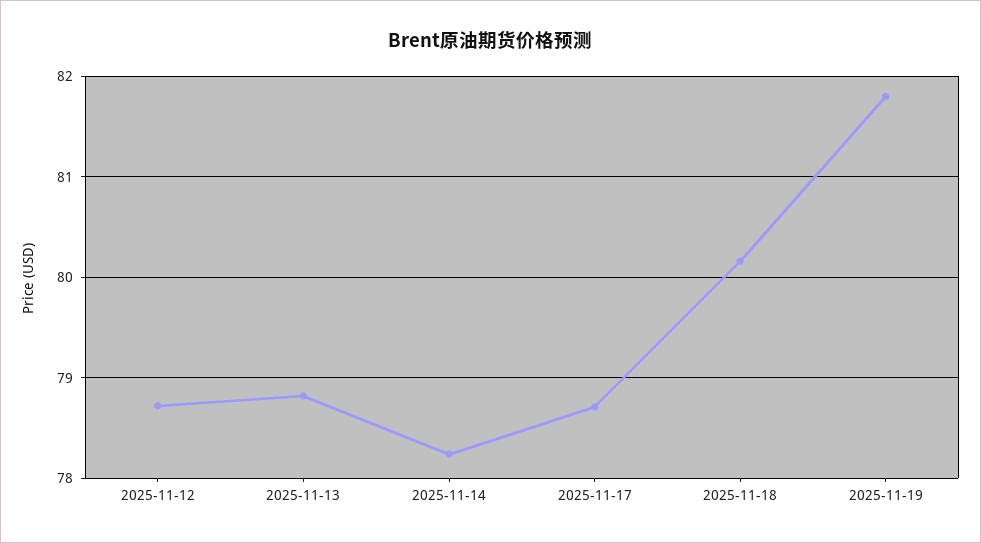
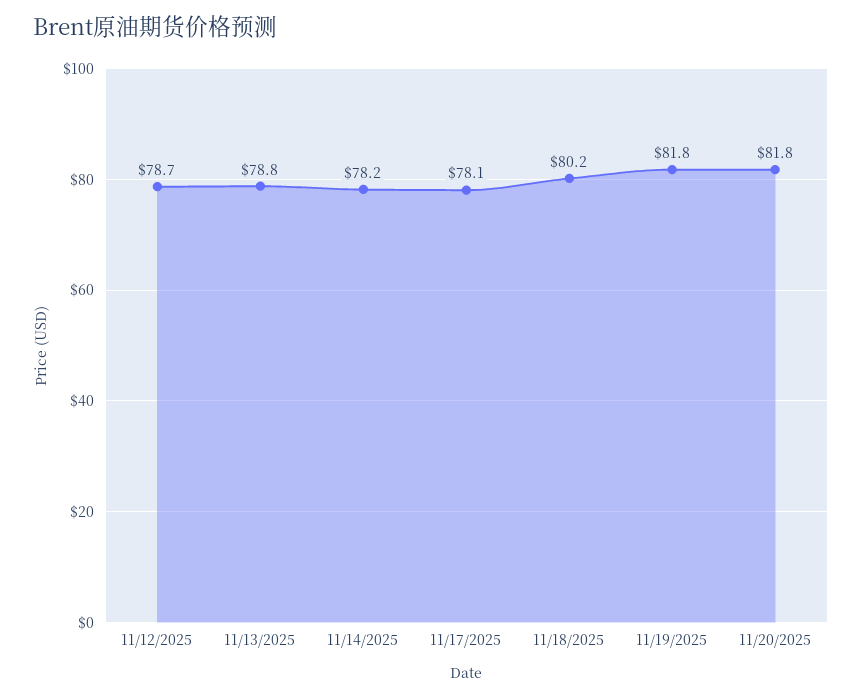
2025-11-17: 78.7 -> 78.1
11/20/2025: none -> 81.8

